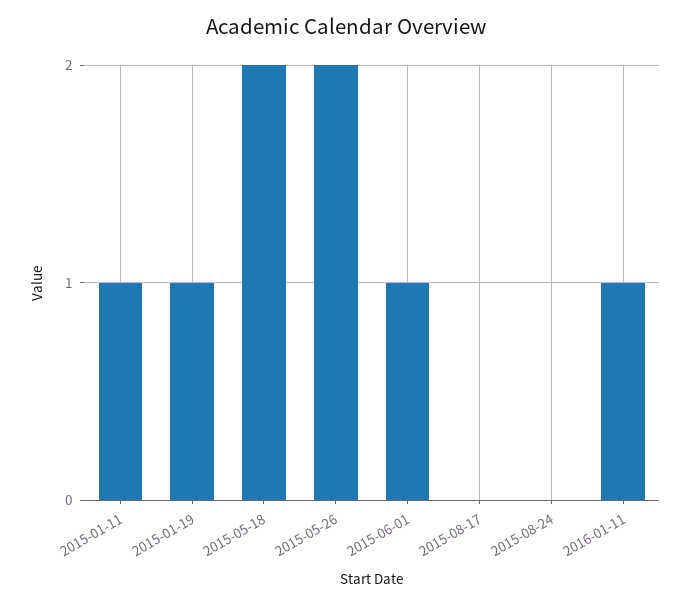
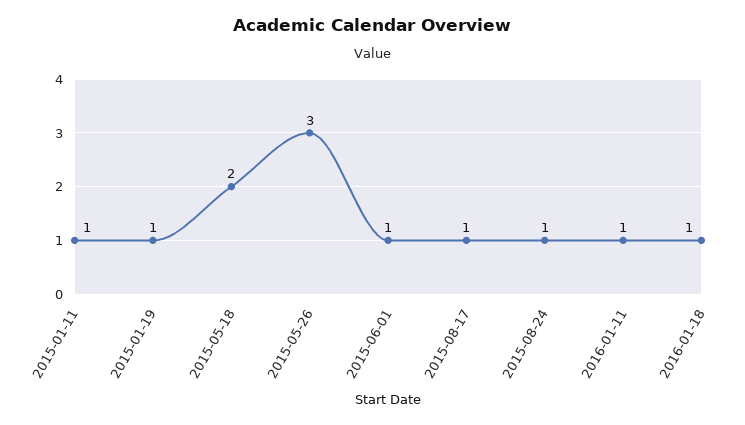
2015-05-26: 2 -> 3
2015-08-17: 0 -> 1
2015-08-24: 0 -> 1
2016-01-18: none -> 1

